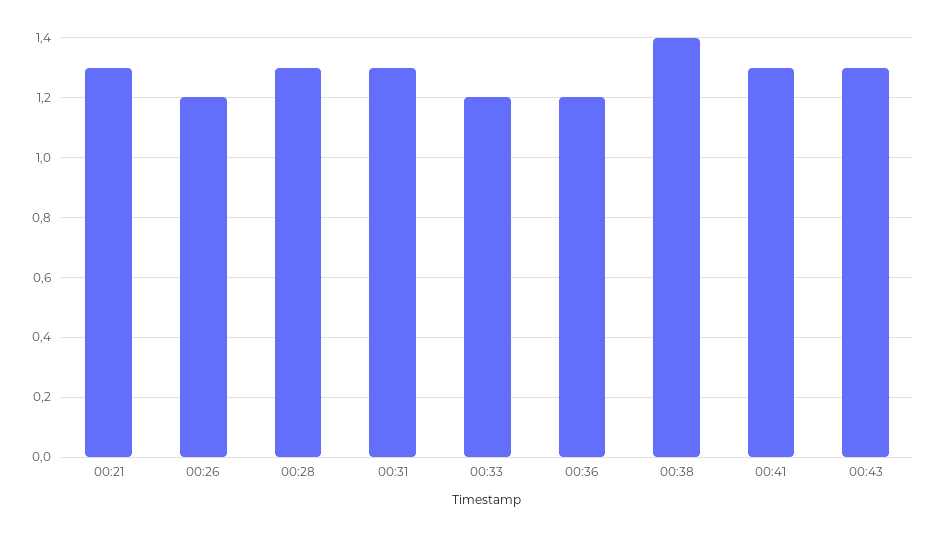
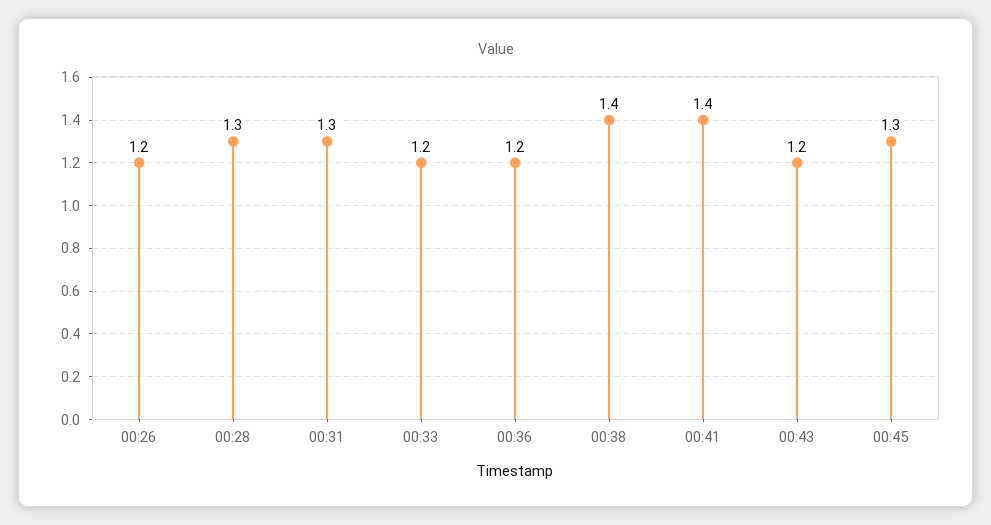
00:21: 1.3 -> none
00:41: 1.3 -> 1.4
00:43: 1.3 -> 1.2
00:45: none -> 1.3

